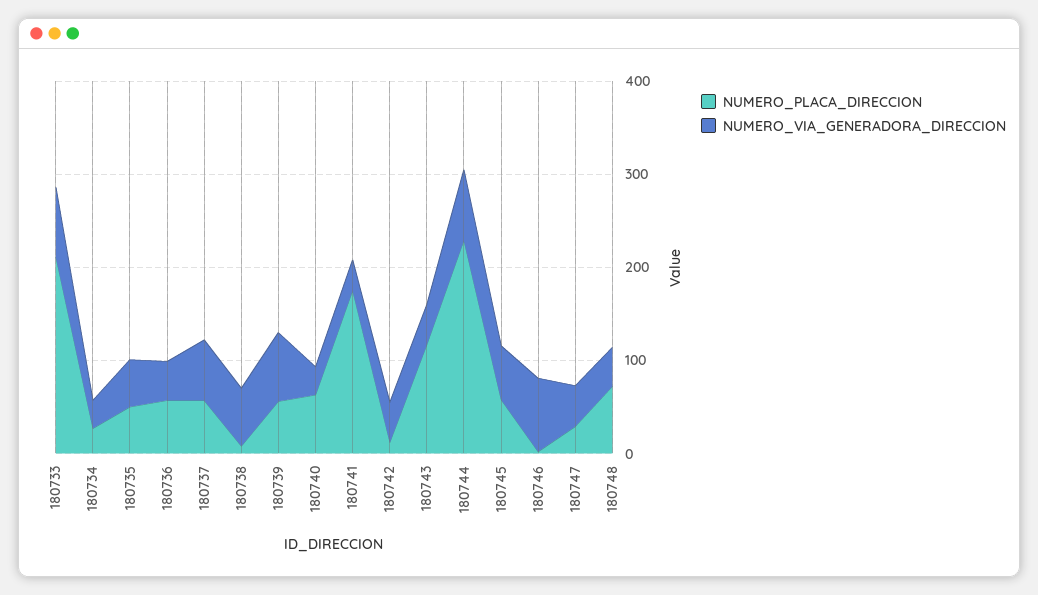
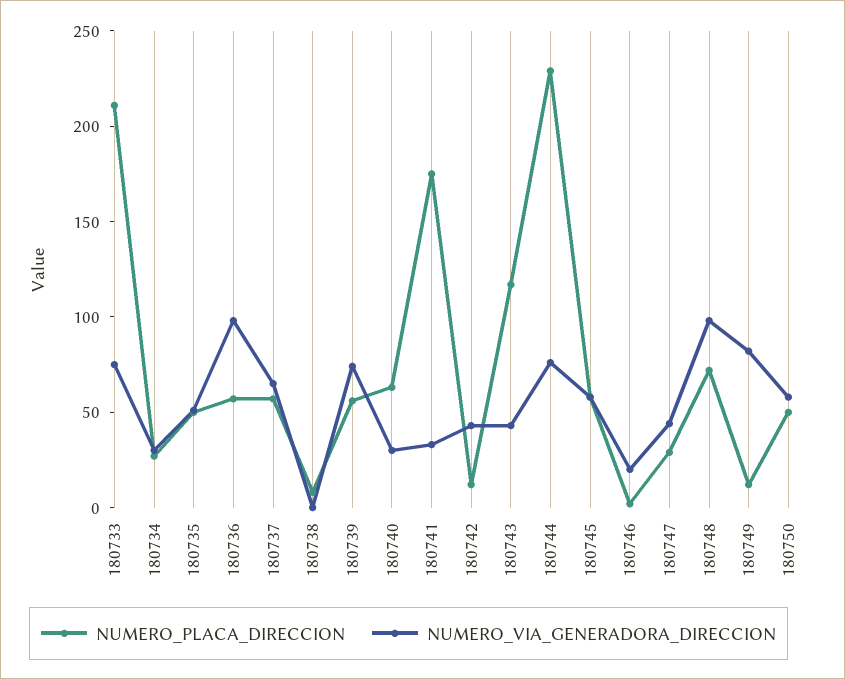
NUMERO_VIA_GENERADORA_DIRECCION, 180736: 40 -> 100
NUMERO_VIA_GENERADORA_DIRECCION, 180738: 60 -> 0
NUMERO_VIA_GENERADORA_DIRECCION, 180746: 80 -> 20
NUMERO_VIA_GENERADORA_DIRECCION, 180748: 40 -> 100
NUMERO_PLACA_DIRECCION, 180749: none -> 10
NUMERO_VIA_GENERADORA_DIRECCION, 180749: none -> 80
NUMERO_PLACA_DIRECCION, 180750: none -> 50
NUMERO_VIA_GENERADORA_DIRECCION, 180750: none -> 60

